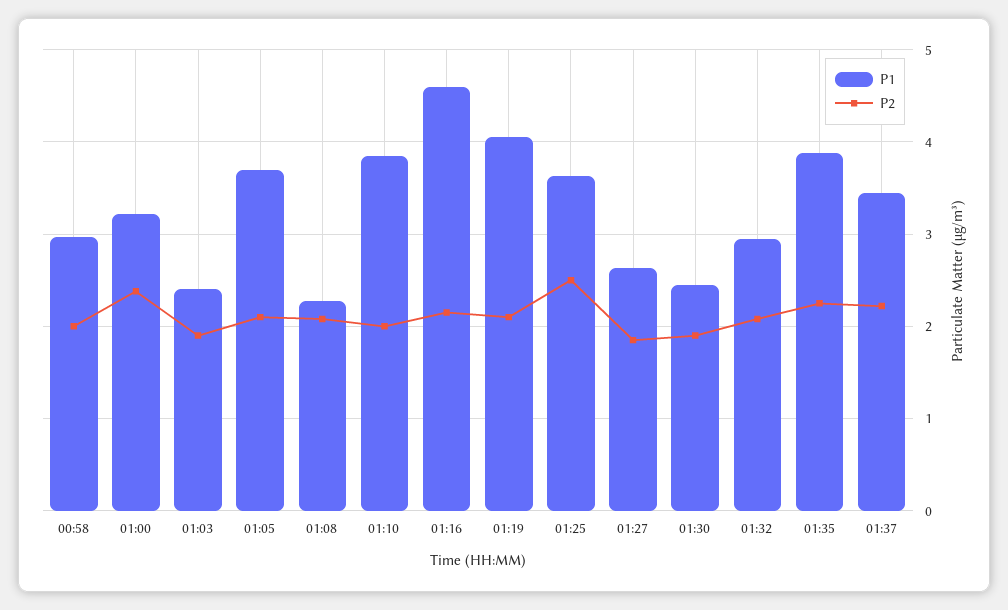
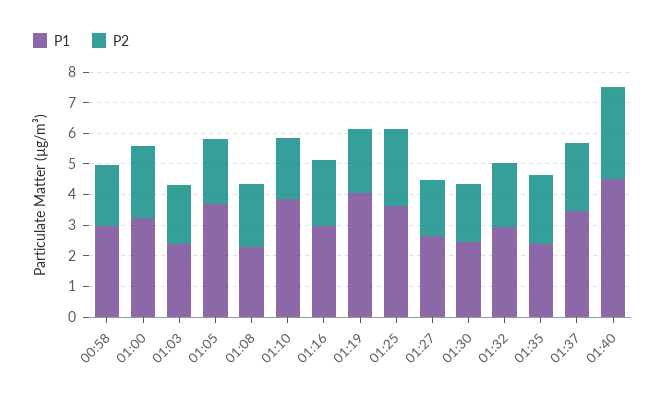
P1, 01:16: 4.6 -> 3
P1, 01:35: 3.9 -> 2.5
P1, 01:40: none -> 4.5
P2, 01:40: none -> 3

